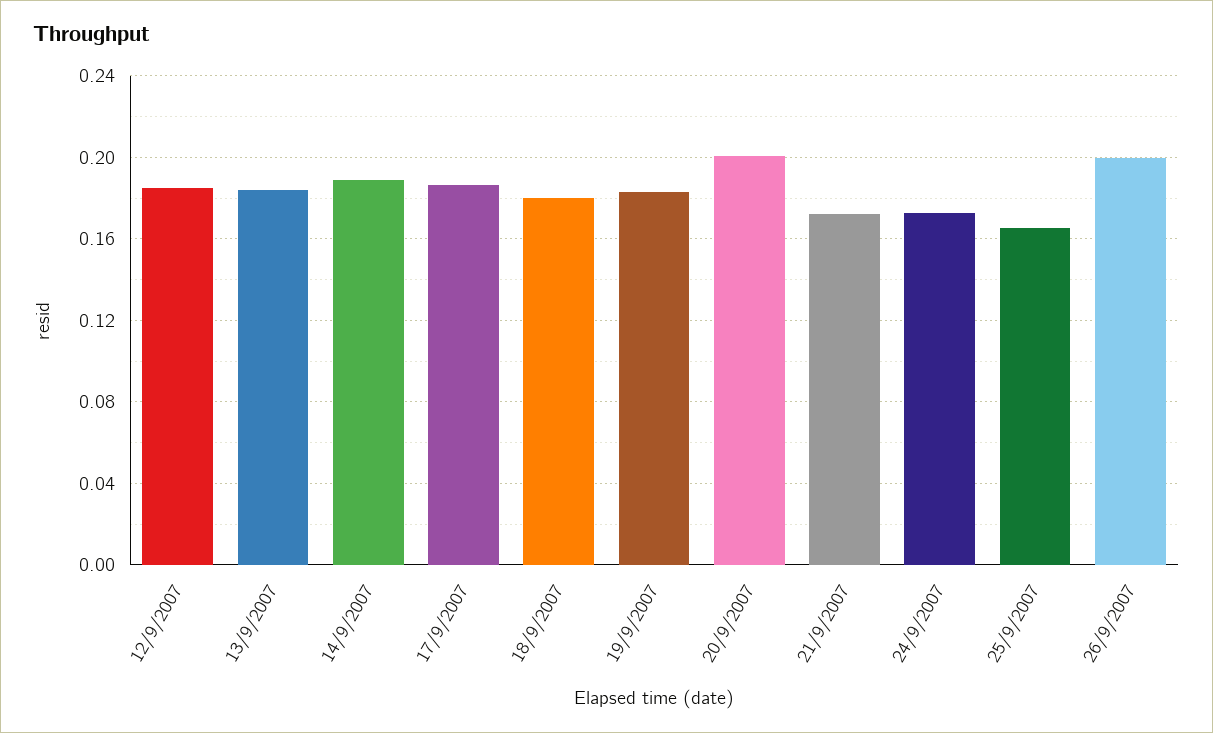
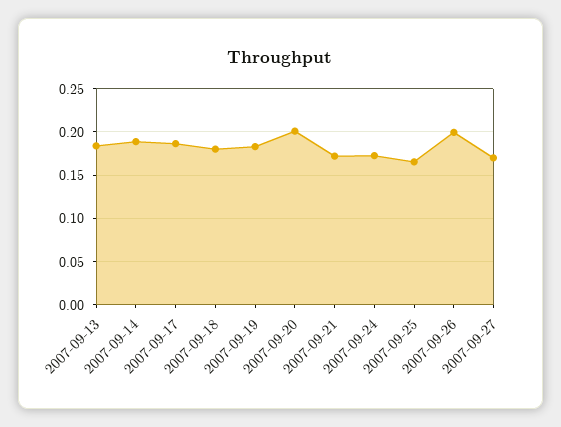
12/9/2007: 0.185 -> none
2007-09-27: none -> 0.17

